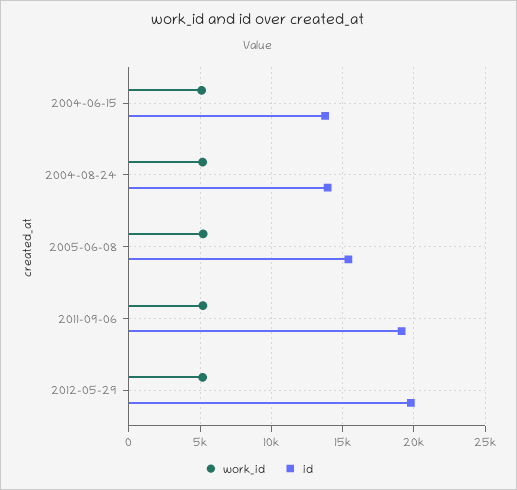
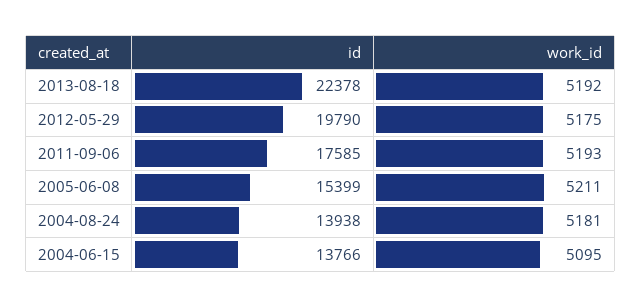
id, 2011-09-06: 19000 -> 17585
id, 2013-08-18: none -> 22378
work_id, 2013-08-18: none -> 5192

